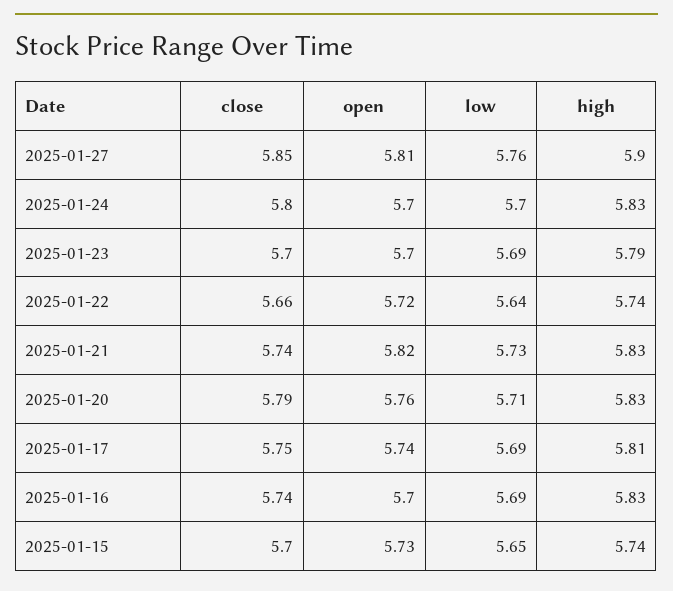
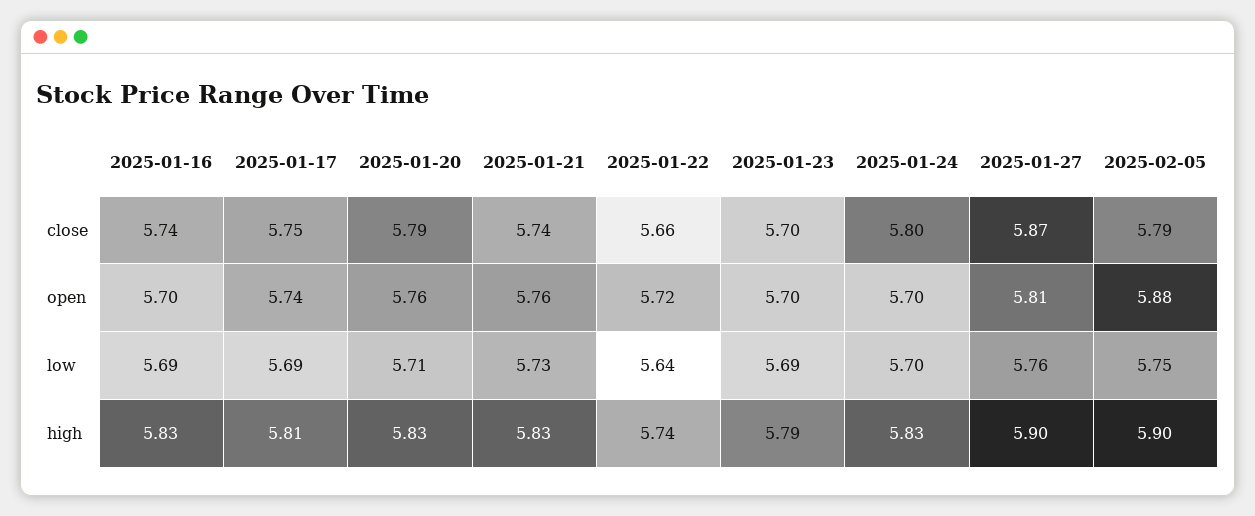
close, 2025-01-27: 5.85 -> 5.87
open, 2025-01-21: 5.82 -> 5.76
close, 2025-01-15: 5.7 -> none
open, 2025-01-15: 5.73 -> none
low, 2025-01-15: 5.65 -> none
high, 2025-01-15: 5.74 -> none
close, 2025-02-05: none -> 5.79
open, 2025-02-05: none -> 5.88
low, 2025-02-05: none -> 5.75
high, 2025-02-05: none -> 5.9

